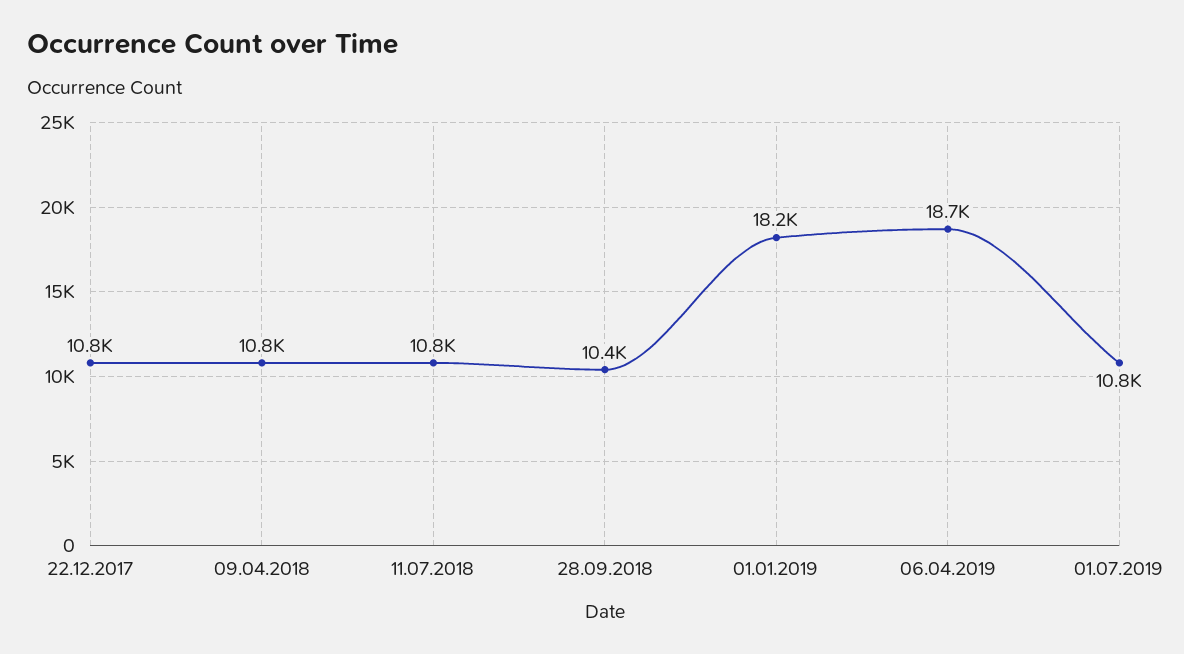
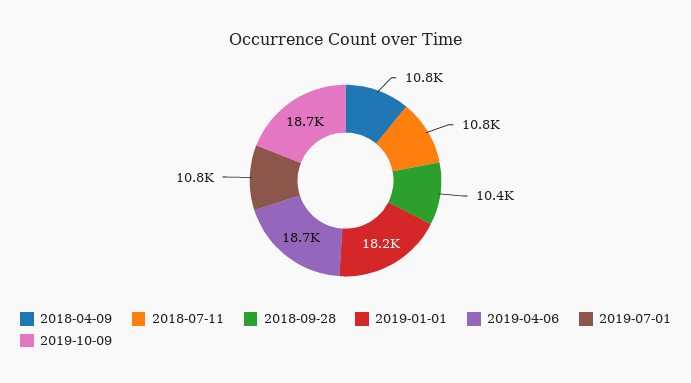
22.12.2017: 10800 -> none
2019-10-09: none -> 18700

